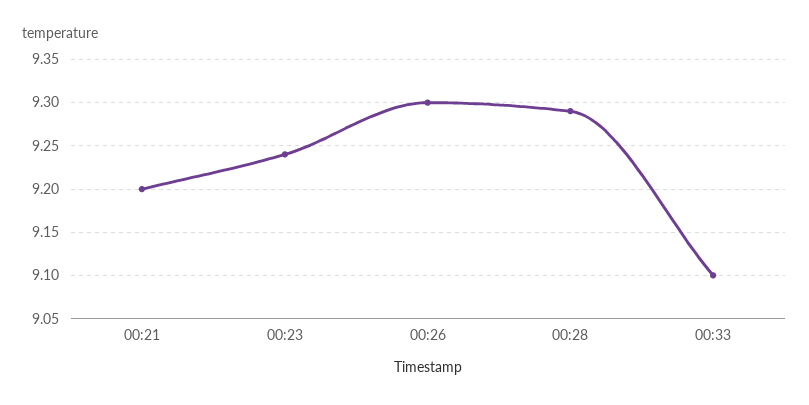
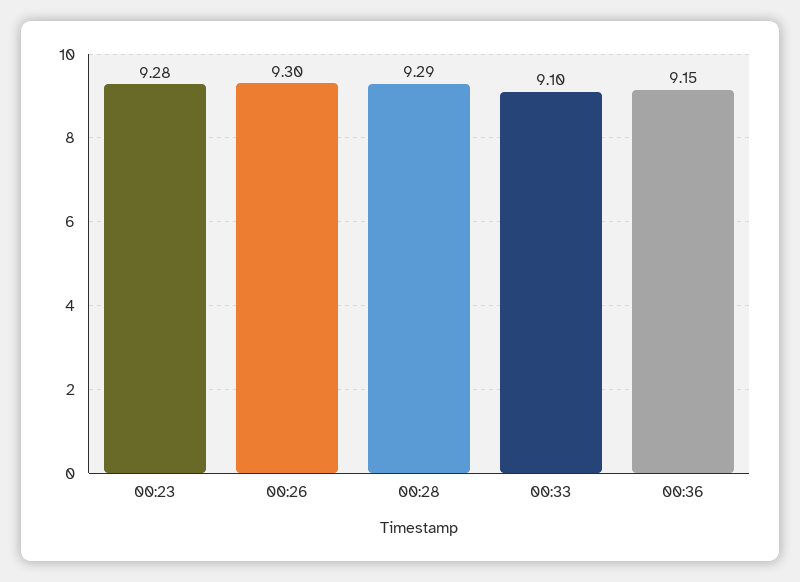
00:21: 9.2 -> none
00:23: 9.24 -> 9.28
00:36: none -> 9.15

